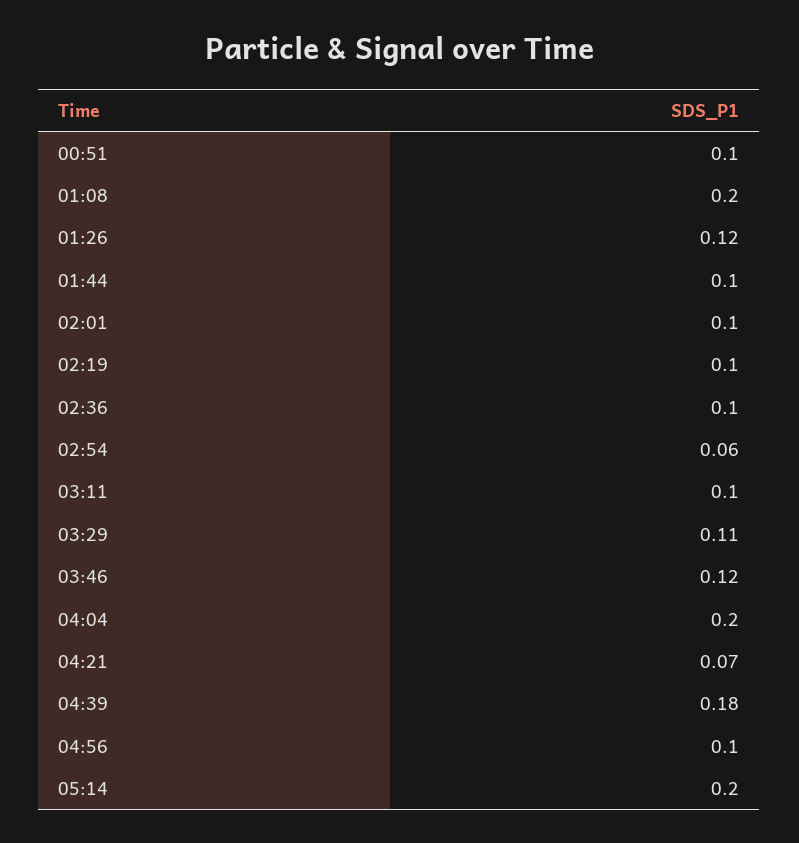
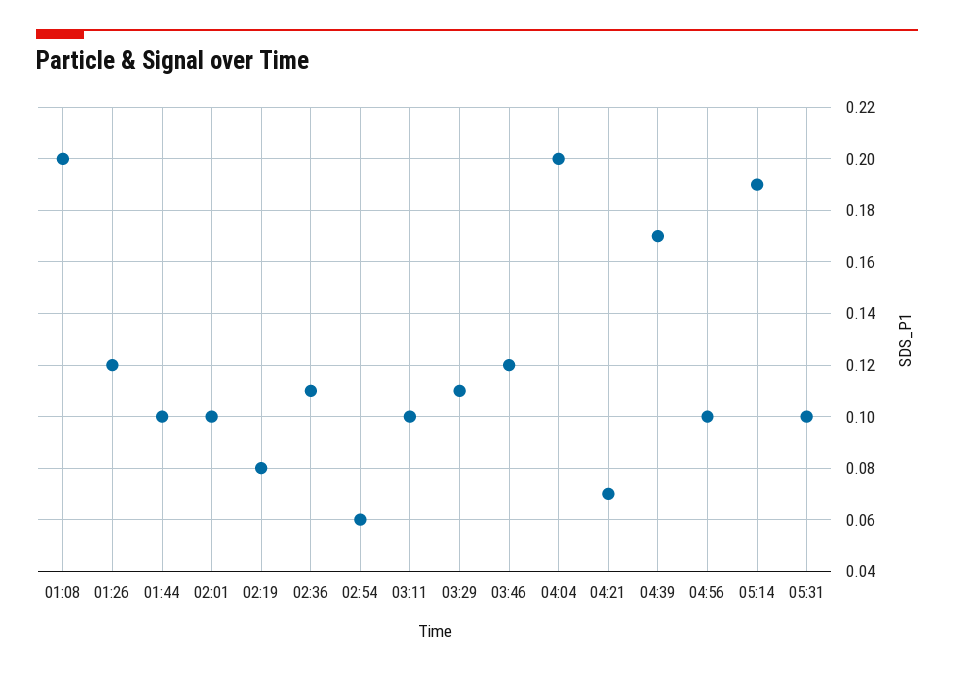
00:51: 0.1 -> none
02:19: 0.1 -> 0.08
02:36: 0.1 -> 0.11
04:39: 0.18 -> 0.17
05:14: 0.2 -> 0.19
05:31: none -> 0.1

